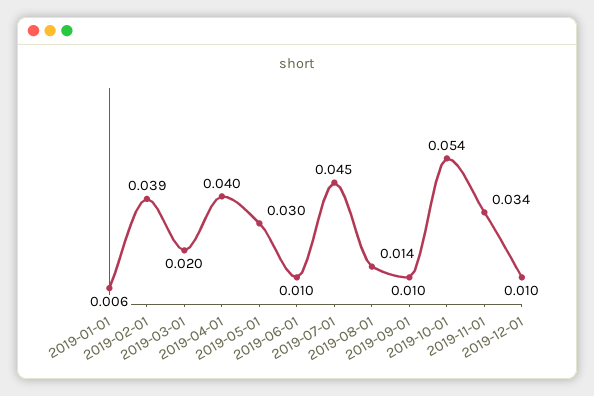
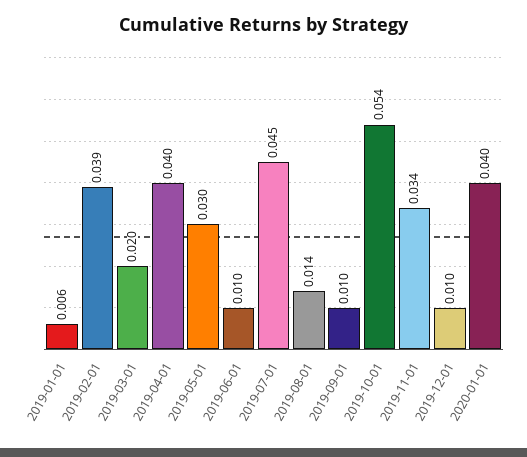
2020-01-01: none -> 0.04

